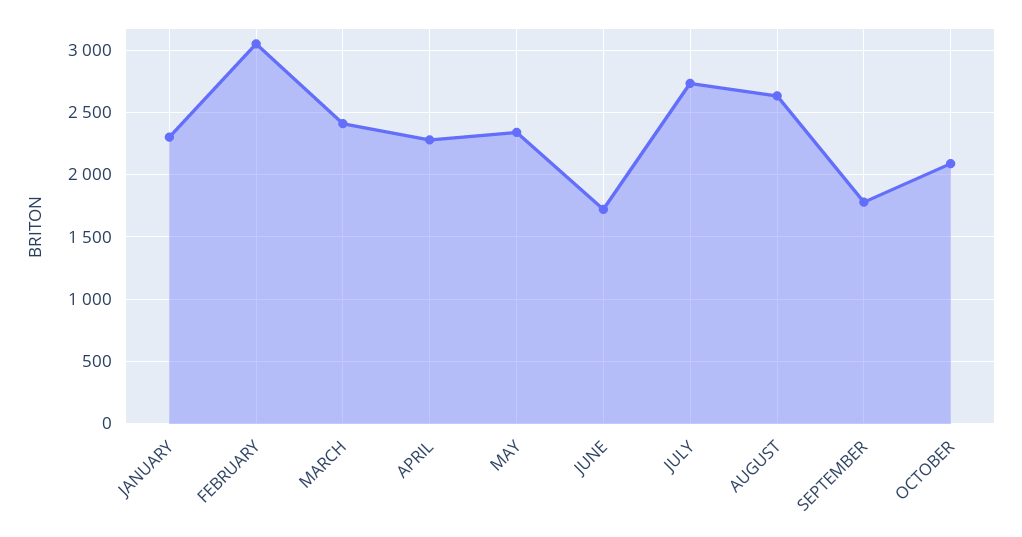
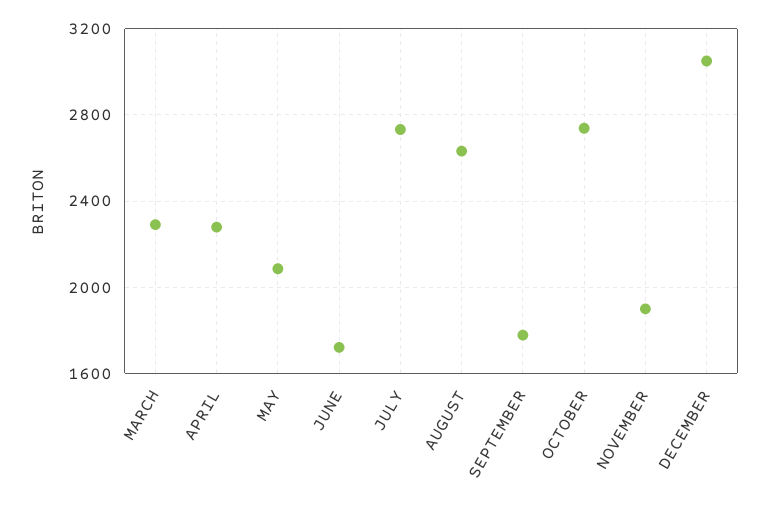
JANUARY: 2300 -> none
FEBRUARY: 3050 -> none
MARCH: 2400 -> 2300
MAY: 2350 -> 2100
OCTOBER: 2100 -> 2750
NOVEMBER: none -> 1900
DECEMBER: none -> 3050

